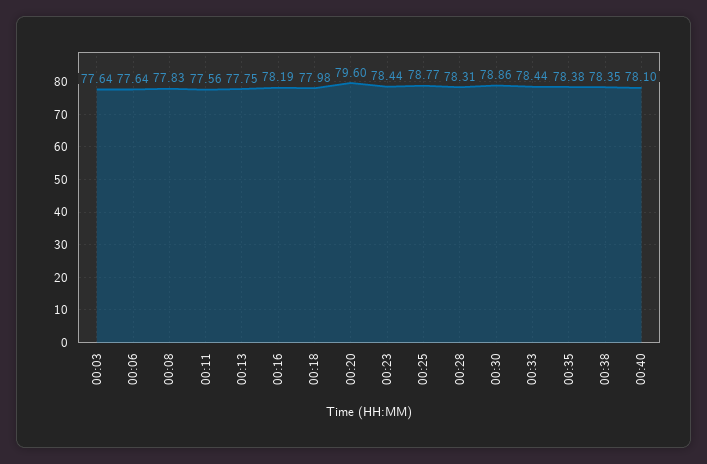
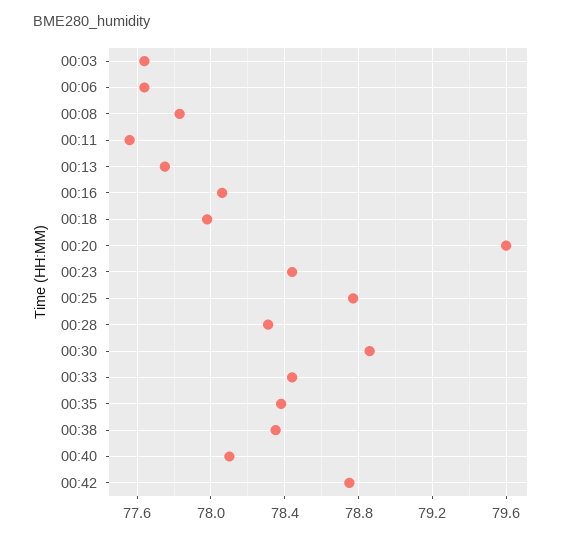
00:16: 78.19 -> 78.05
00:42: none -> 78.75

